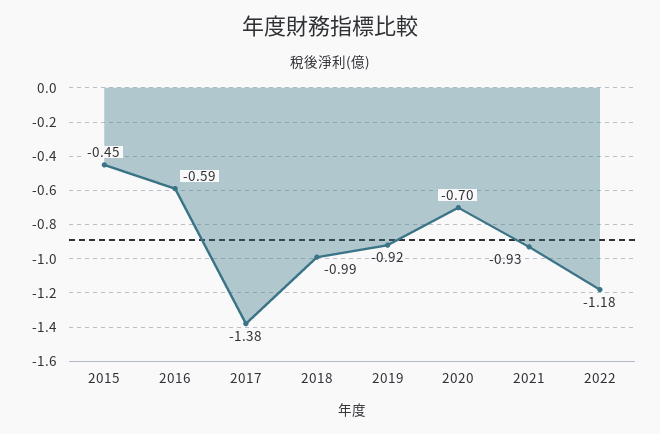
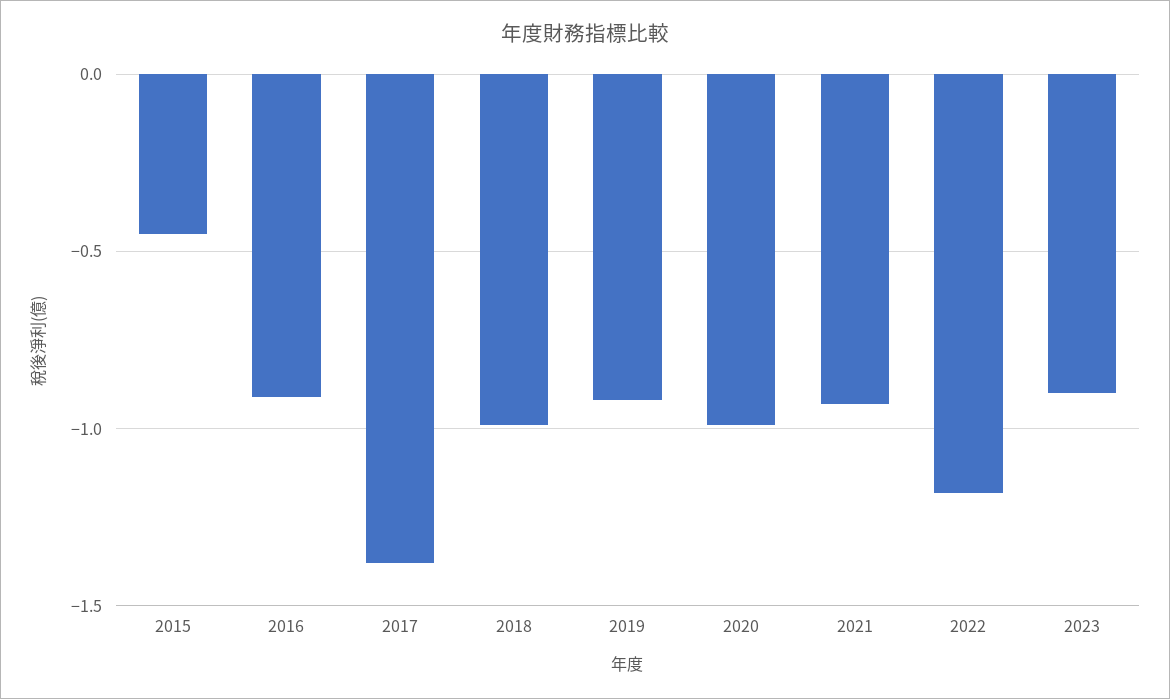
2016: -0.59 -> -0.9
2020: -0.7 -> -1
2023: none -> -0.9

